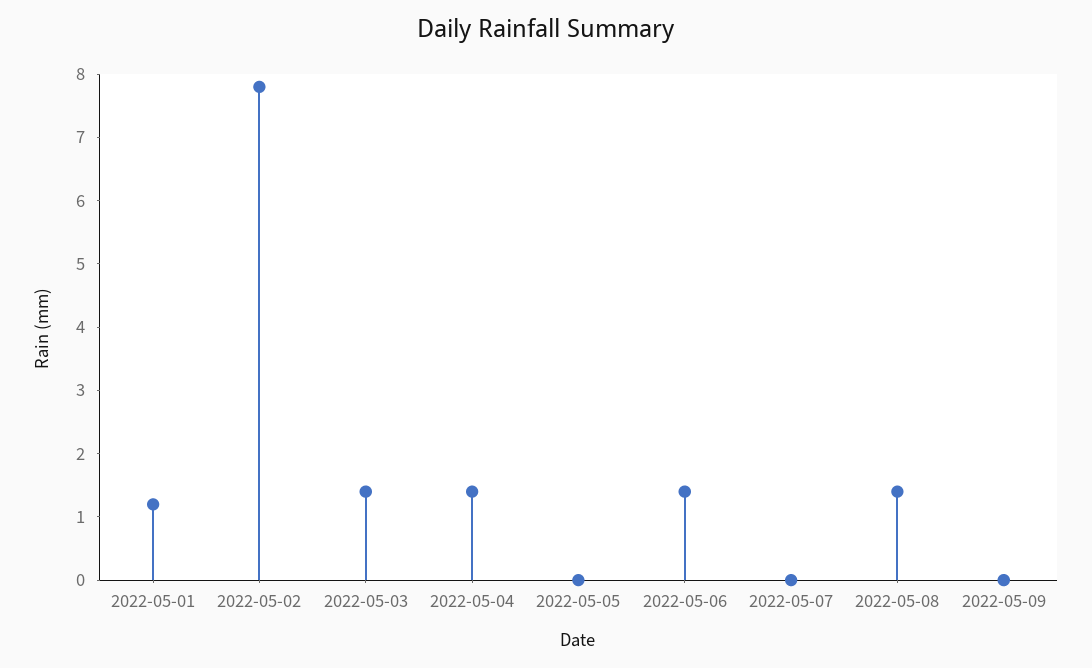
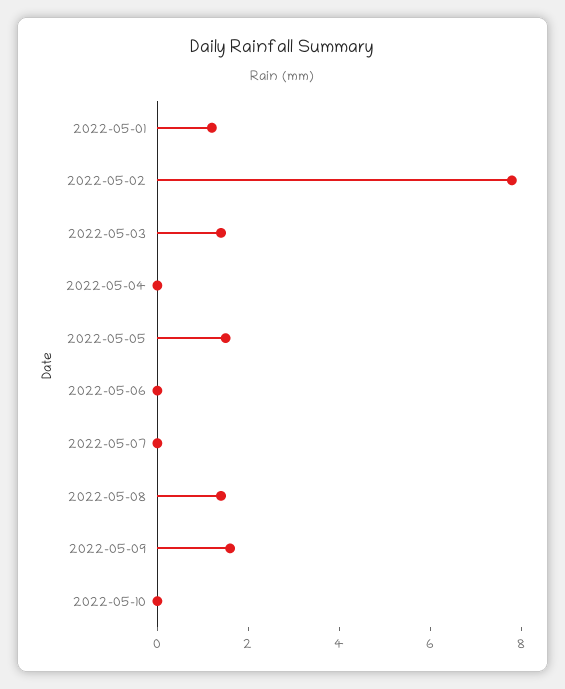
2022-05-04: 1.5 -> 0
2022-05-05: 0 -> 1.5
2022-05-06: 1.5 -> 0
2022-05-09: 0 -> 1.5
2022-05-10: none -> 0

